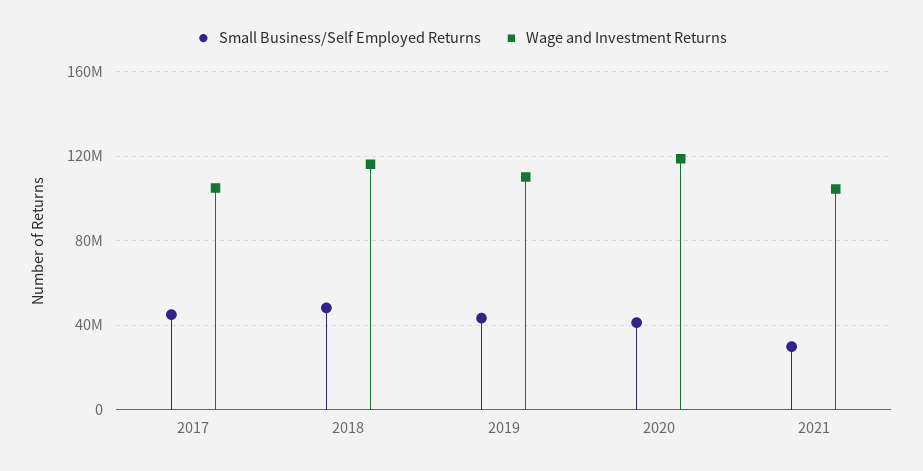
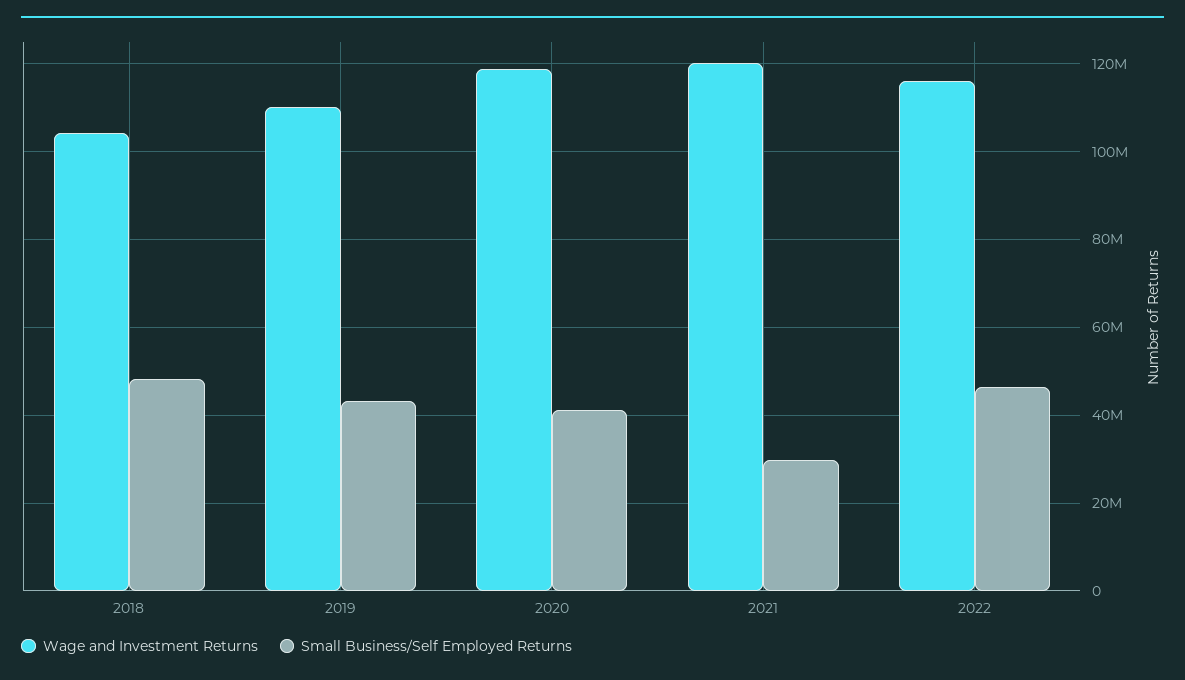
Small Business/Self Employed Returns, 2017: 45000000 -> none
Wage and Investment Returns, 2017: 105000000 -> none
Wage and Investment Returns, 2018: 115000000 -> 104000000
Wage and Investment Returns, 2021: 105000000 -> 120000000
Wage and Investment Returns, 2022: none -> 116000000
Small Business/Self Employed Returns, 2022: none -> 46000000

